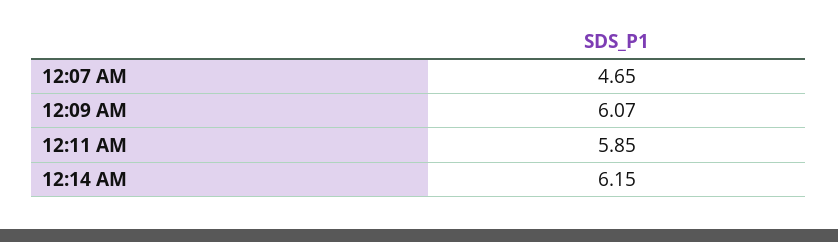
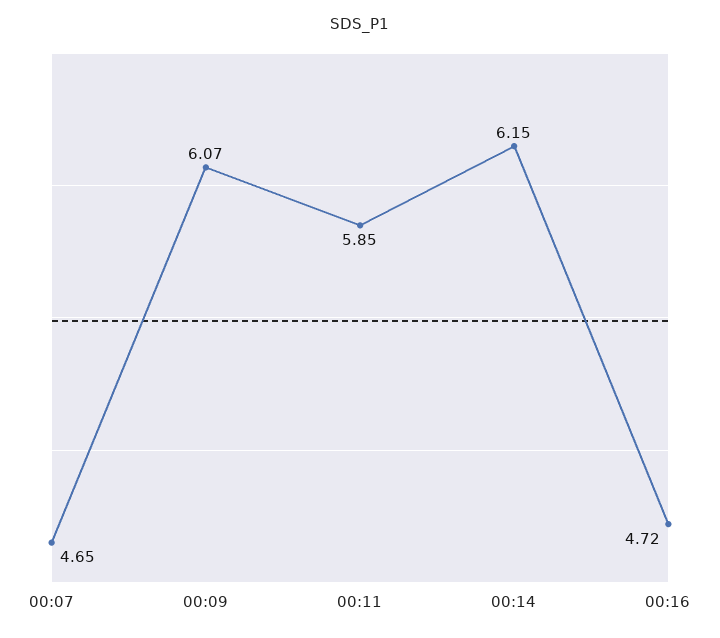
00:16: none -> 4.72

